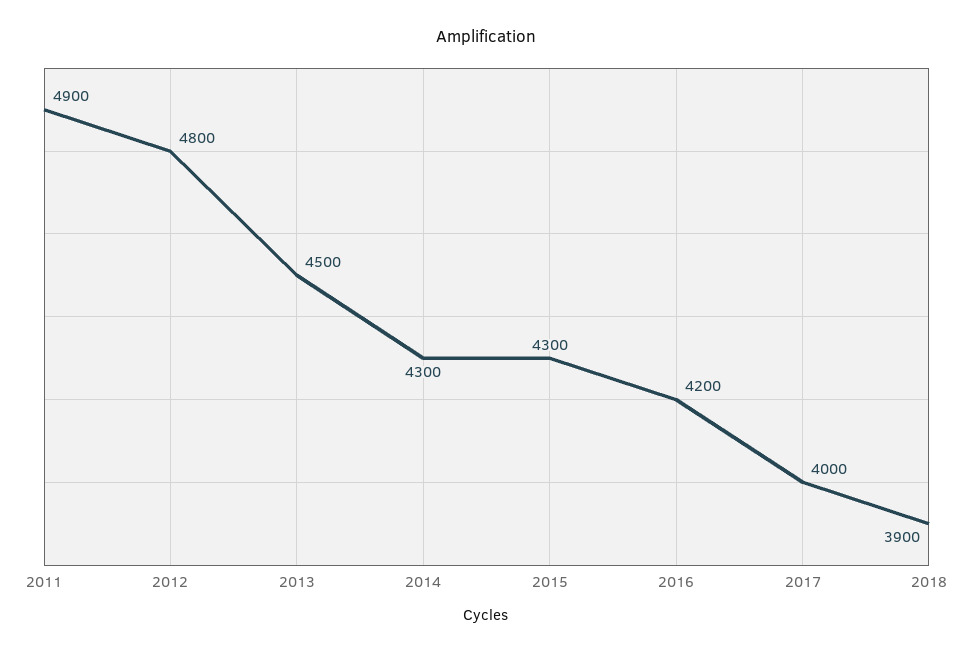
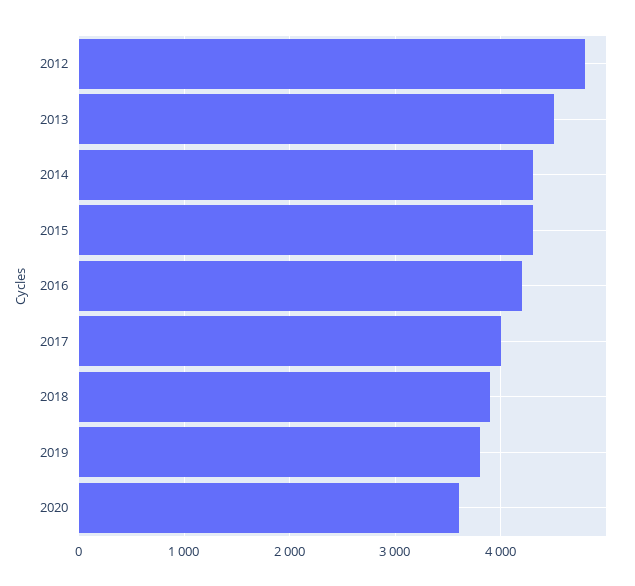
2011: 4900 -> none
2019: none -> 3800
2020: none -> 3600

